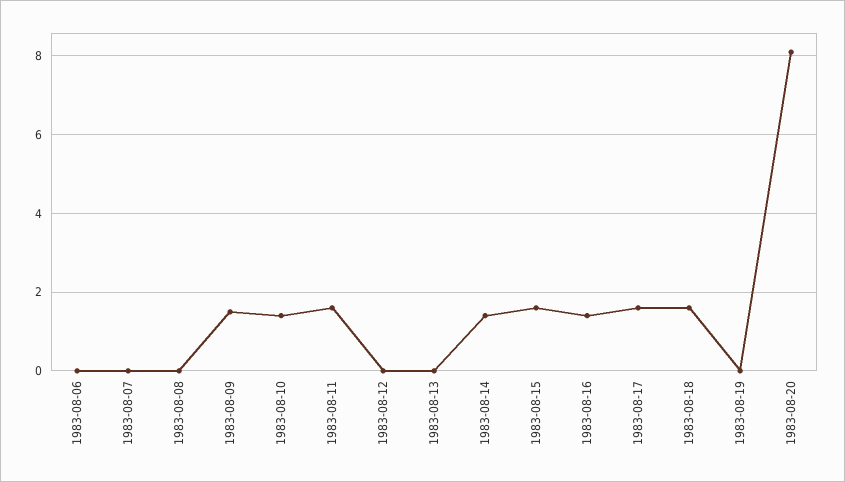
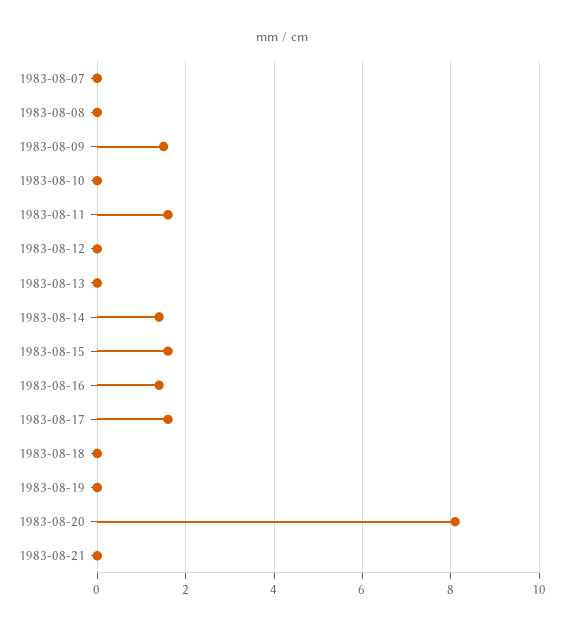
1983-08-06: 0 -> none
1983-08-10: 1.5 -> 0
1983-08-18: 1.5 -> 0
1983-08-21: none -> 0

